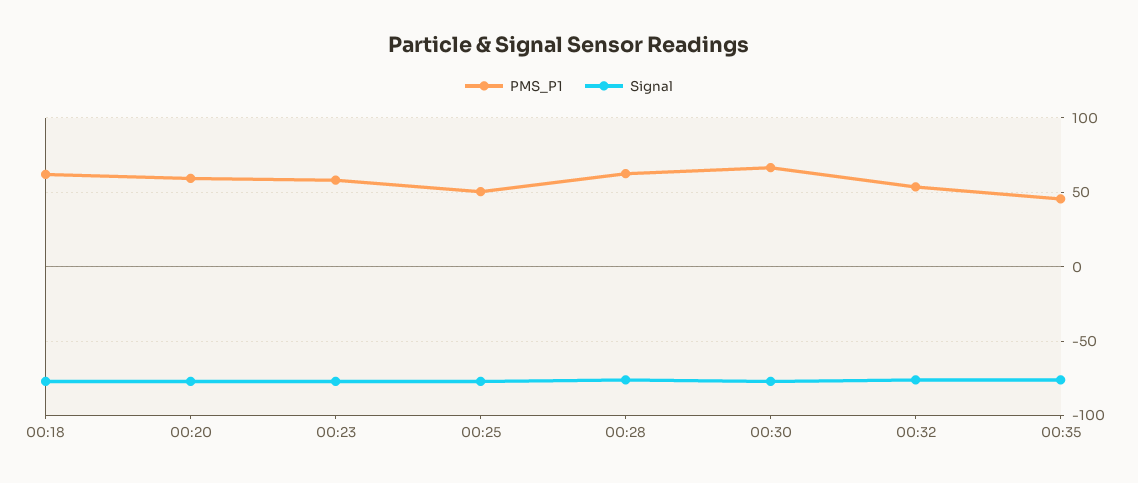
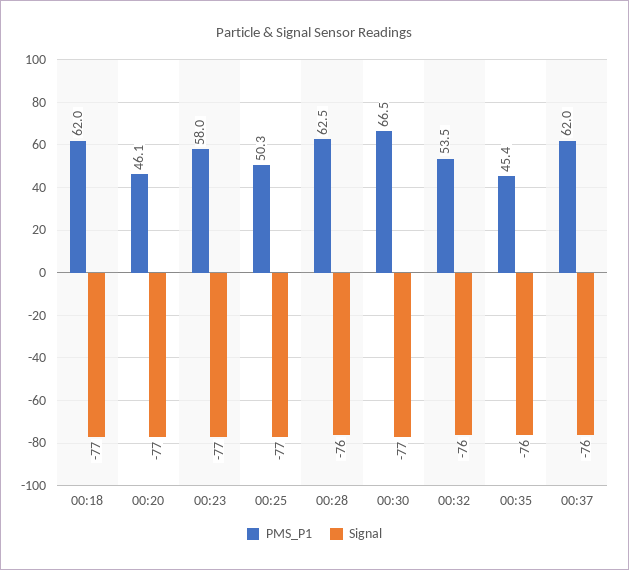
PMS_P1, 00:20: 60 -> 46.1
PMS_P1, 00:37: none -> 62
Signal, 00:37: none -> -76

